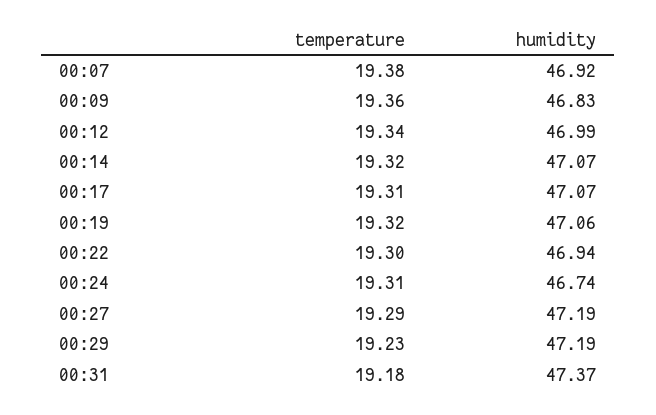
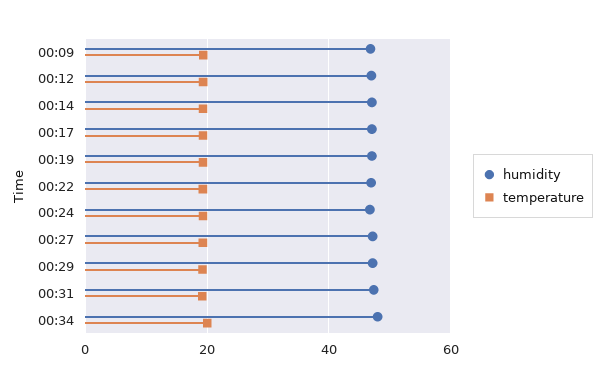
temperature, 00:07: 19.38 -> none
humidity, 00:07: 46.92 -> none
humidity, 00:34: none -> 48
temperature, 00:34: none -> 20

